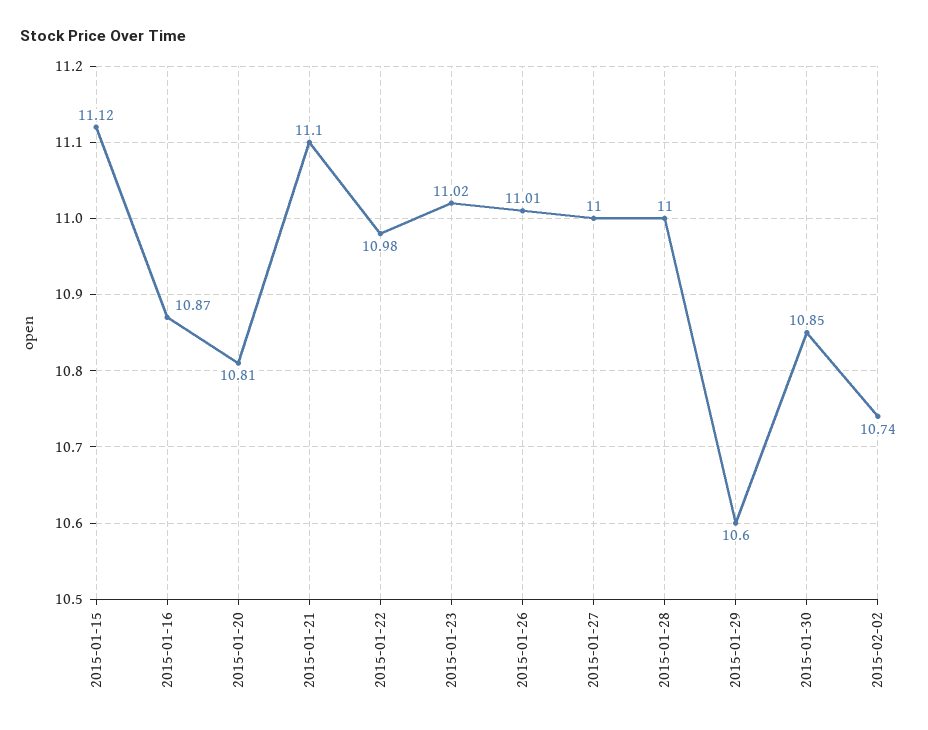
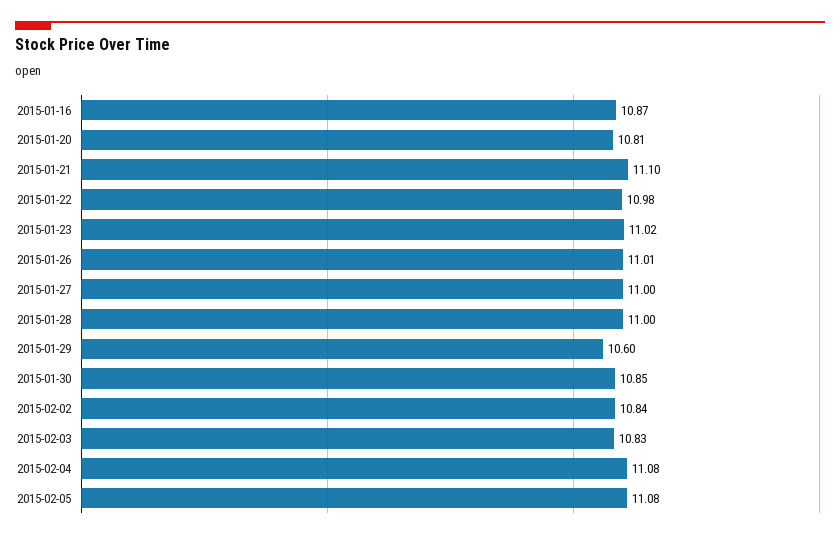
2015-01-15: 11.12 -> none
2015-02-02: 10.74 -> 10.84
2015-02-03: none -> 10.83
2015-02-04: none -> 11.08
2015-02-05: none -> 11.08

